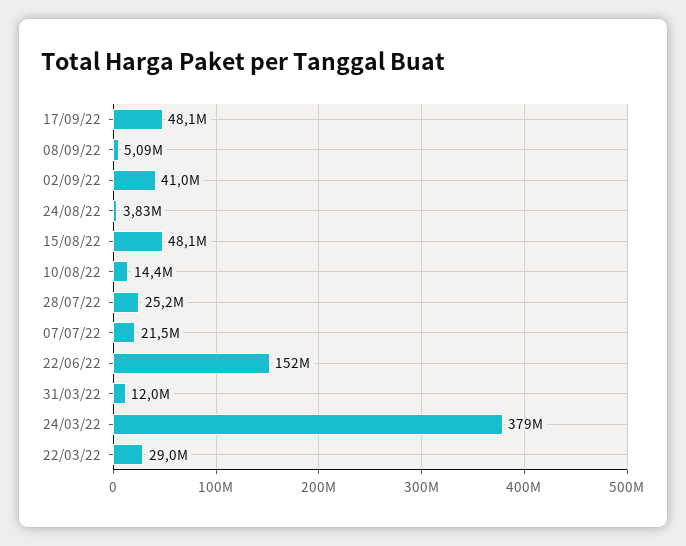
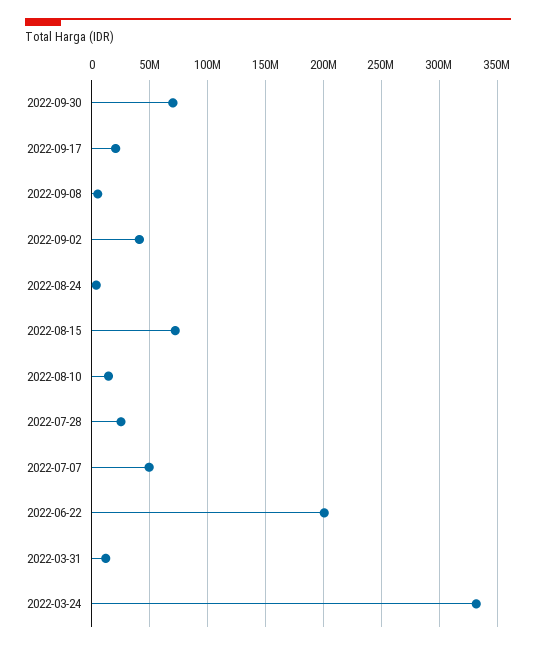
17/09/22: 48100000 -> 20000000
15/08/22: 48100000 -> 70000000
07/07/22: 21500000 -> 50000000
22/06/22: 152000000 -> 200000000
24/03/22: 379000000 -> 330000000
22/03/22: 29000000 -> none
2022-09-30: none -> 70000000

